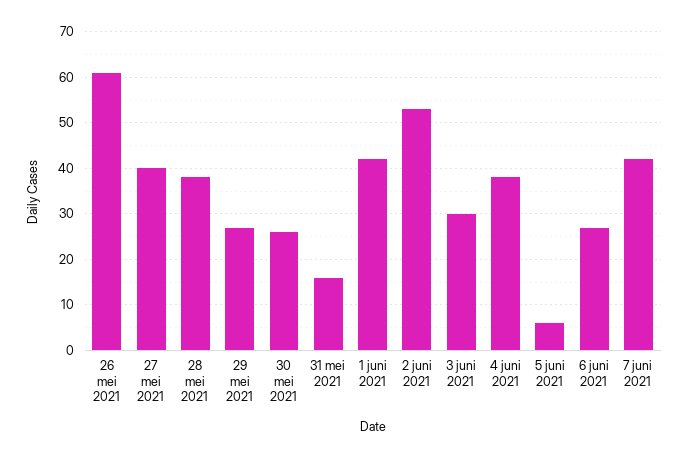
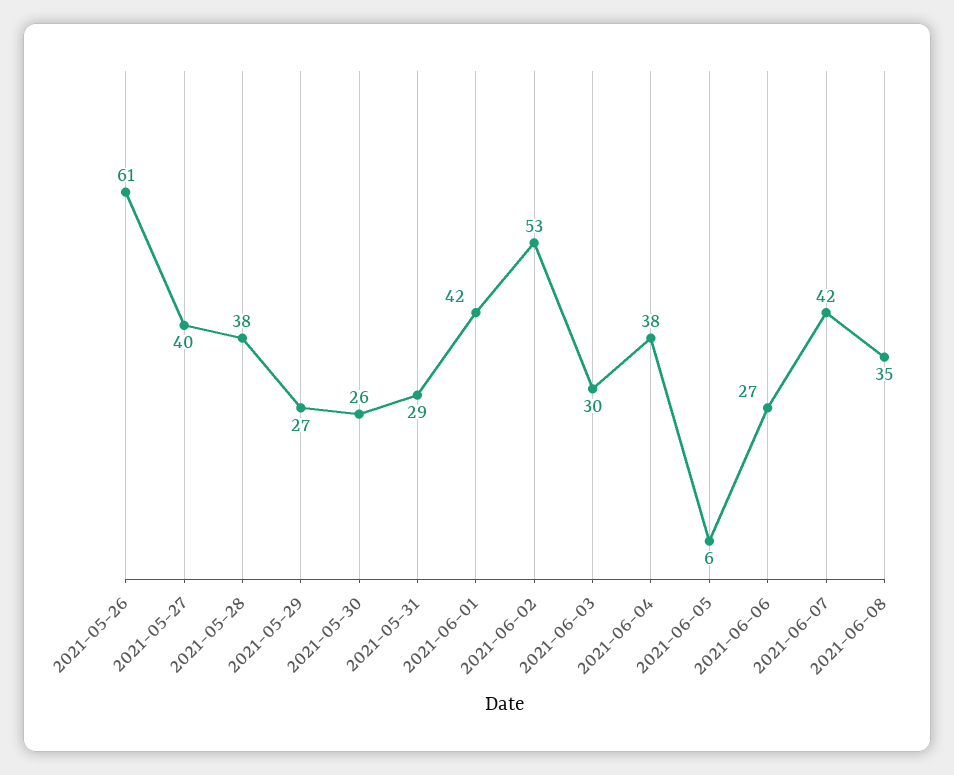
31 mei 2021: 15 -> 29
2021-06-08: none -> 35

